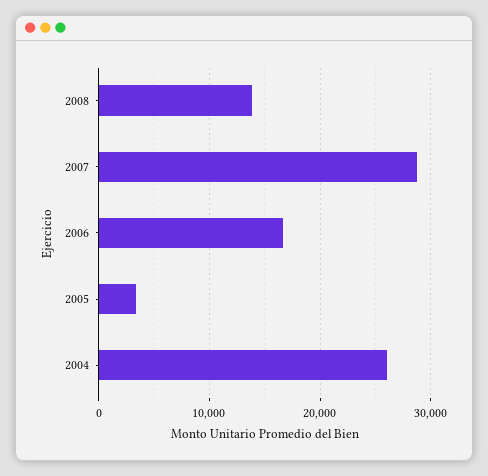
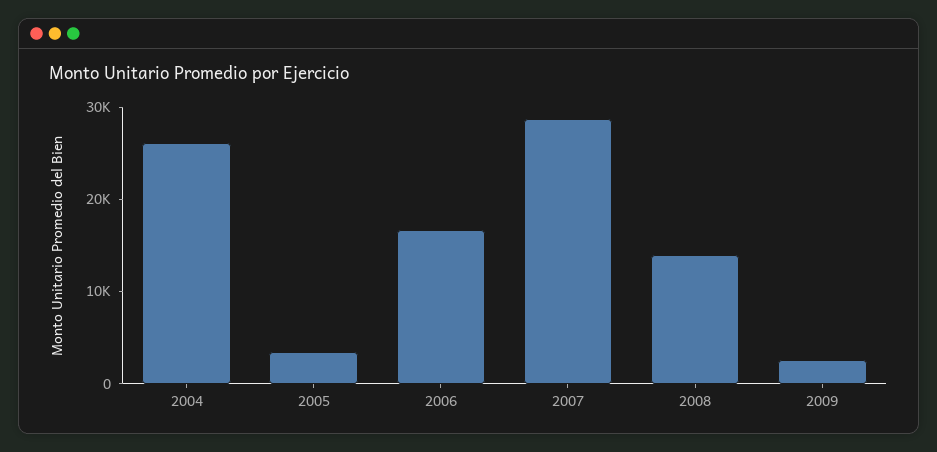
2009: none -> 2000

